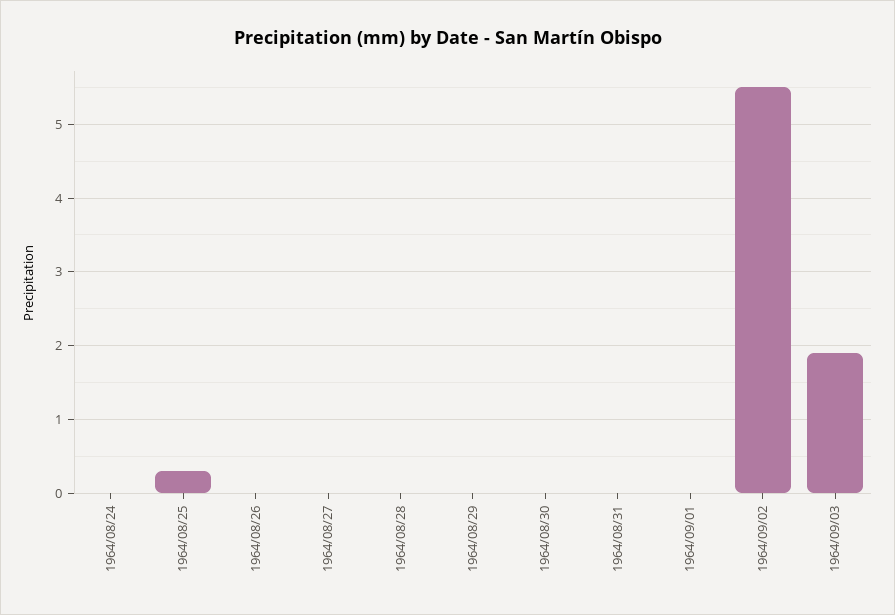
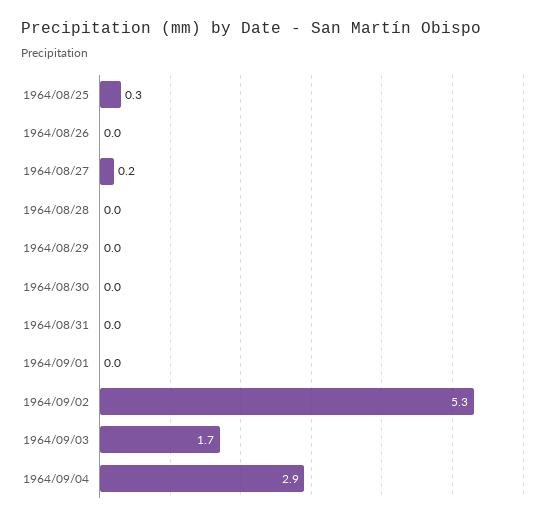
1964/08/24: 0 -> none
1964/08/27: 0 -> 0.2
1964/09/02: 5.5 -> 5.3
1964/09/03: 1.9 -> 1.7
1964/09/04: none -> 2.9

